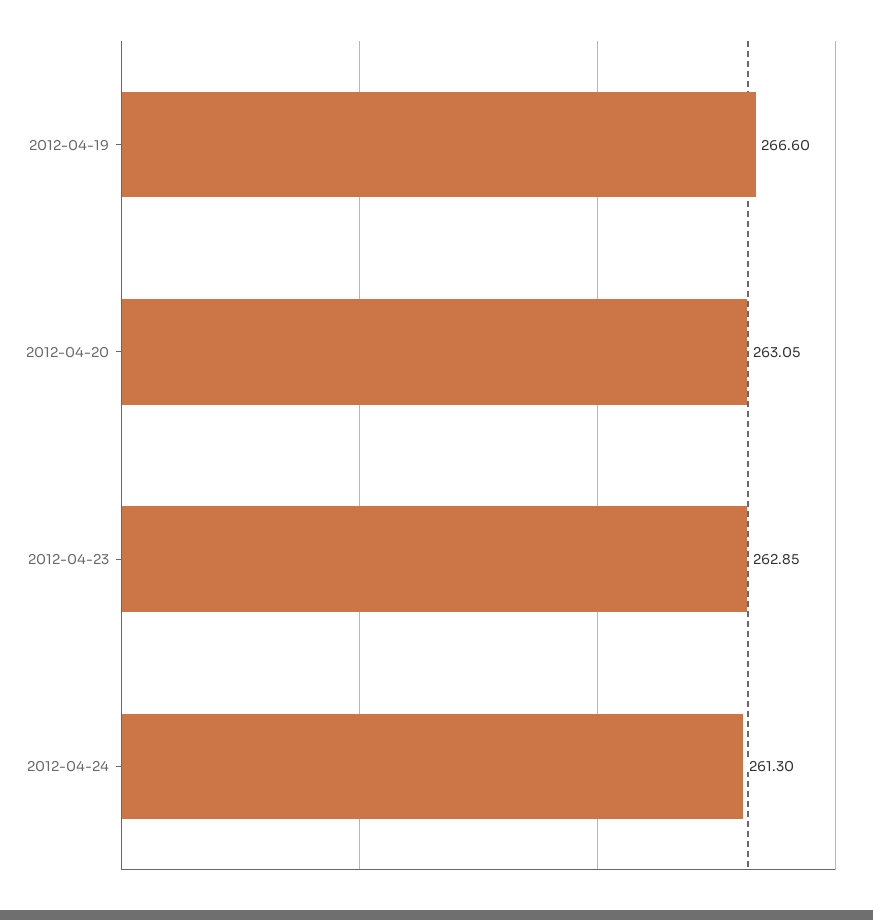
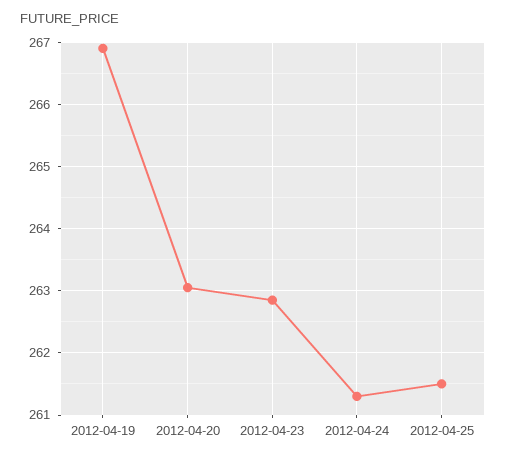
2012-04-19: 266.6 -> 266.9
2012-04-25: none -> 261.5

